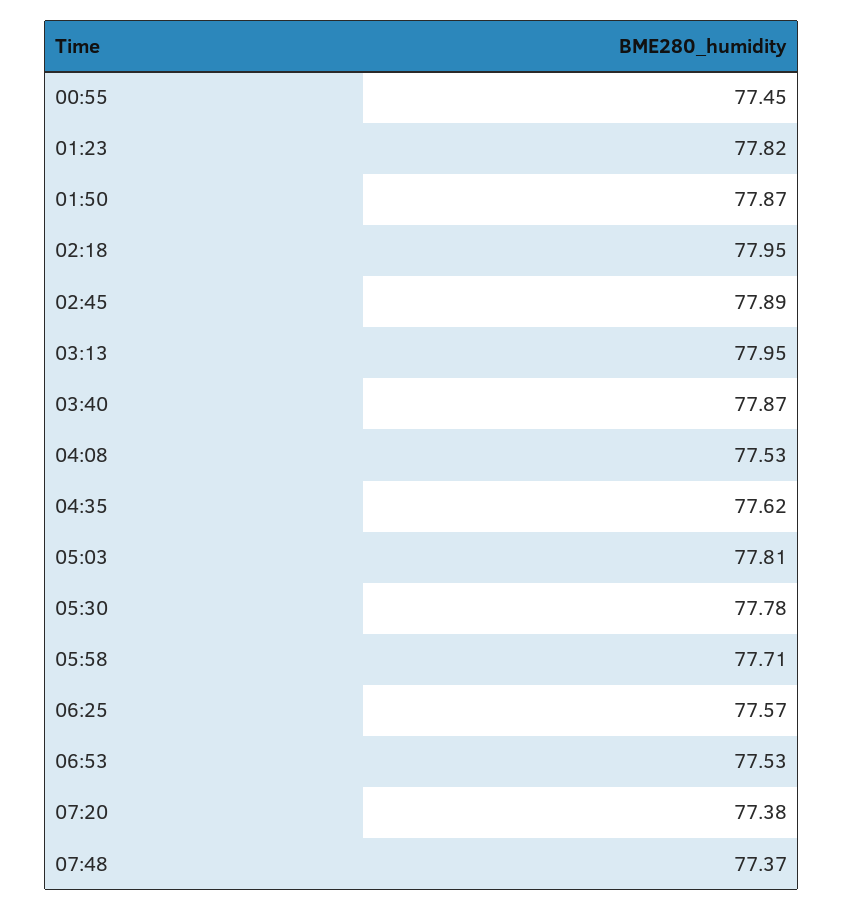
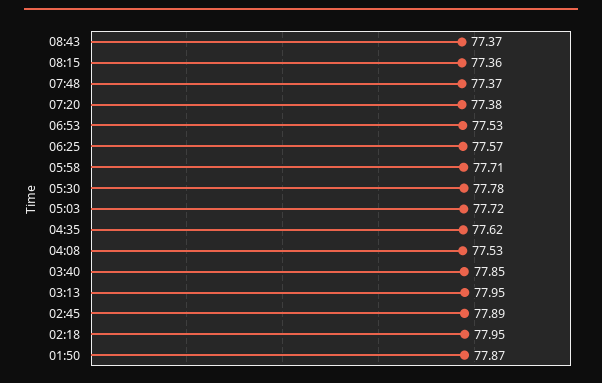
00:55: 77.45 -> none
01:23: 77.82 -> none
03:40: 77.87 -> 77.85
05:03: 77.81 -> 77.72
08:43: none -> 77.37
08:15: none -> 77.36

